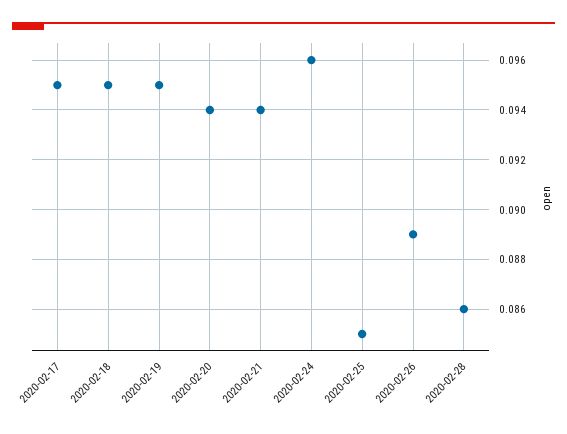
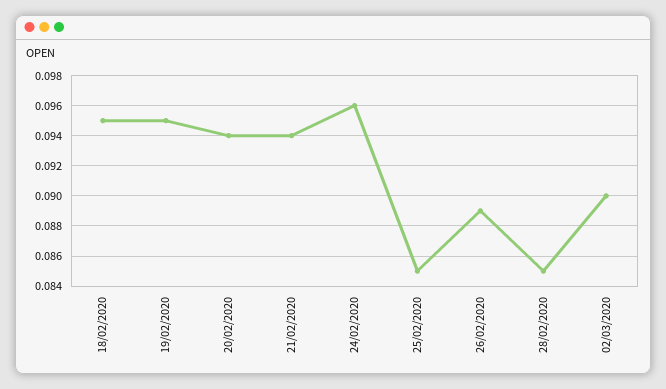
2020-02-17: 0.095 -> none
2020-02-28: 0.086 -> 0.085
02/03/2020: none -> 0.09

